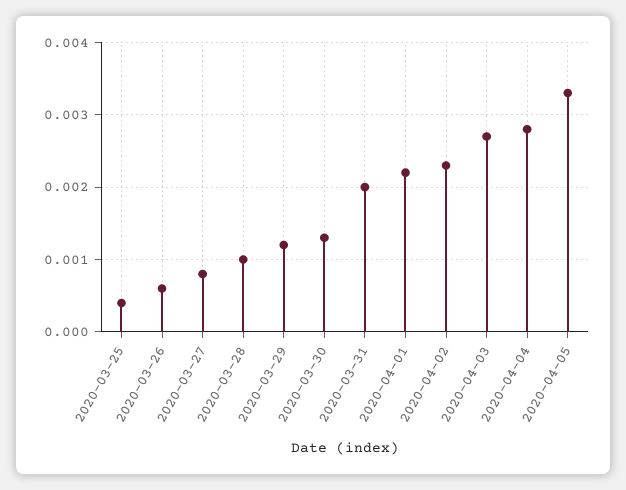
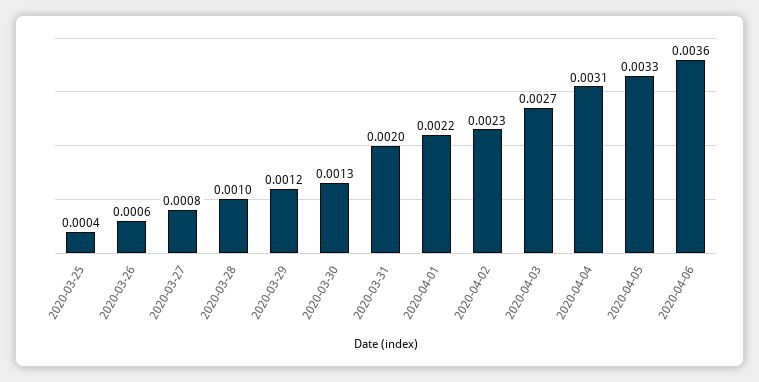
2020-04-04: 0.0028 -> 0.0031
2020-04-06: none -> 0.0036

